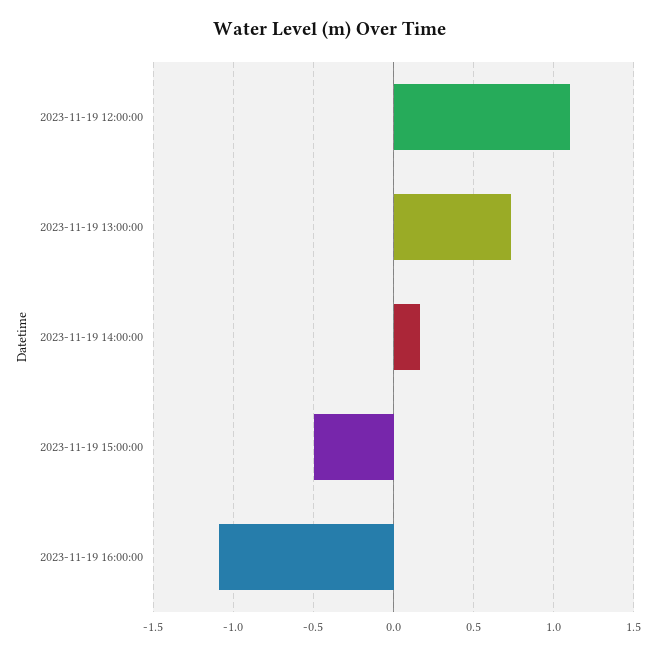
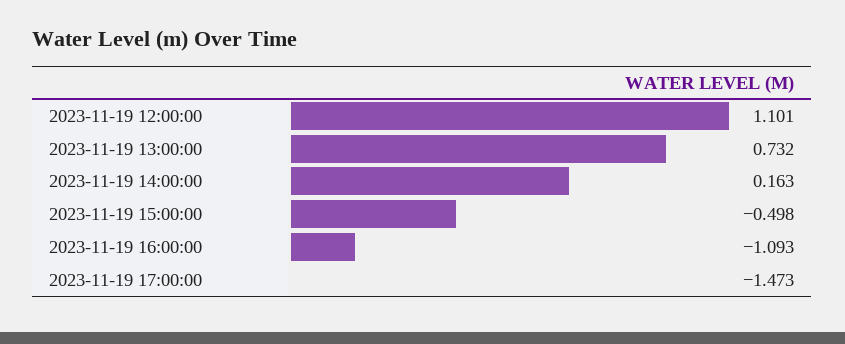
2023-11-19 17:00:00: none -> -1.473

